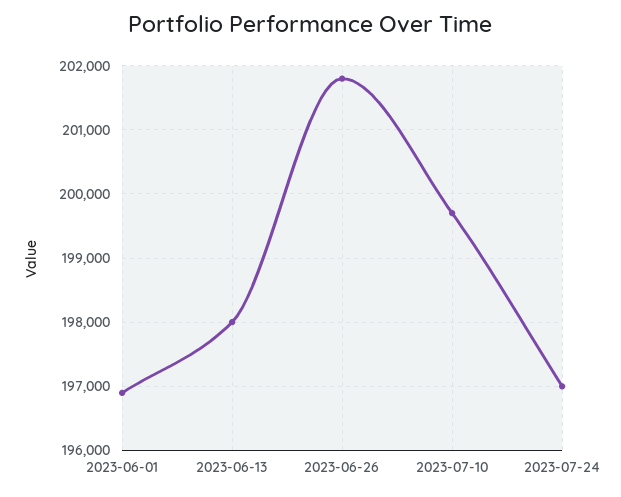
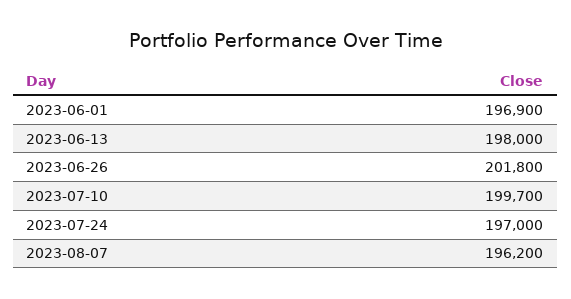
2023-08-07: none -> 196200

